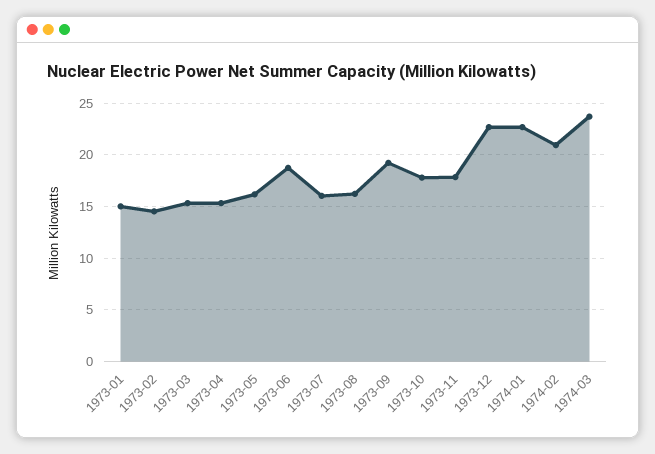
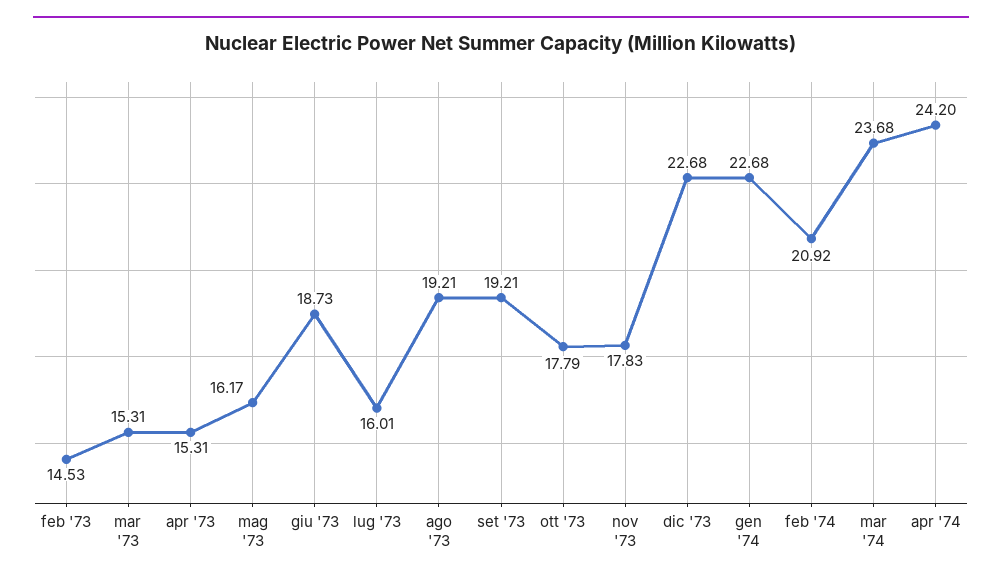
1973-01: 15 -> none
1973-08: 16 -> 19.21
apr '74: none -> 24.2

